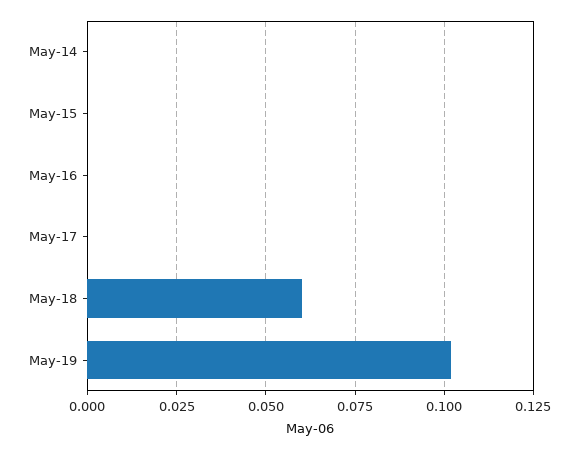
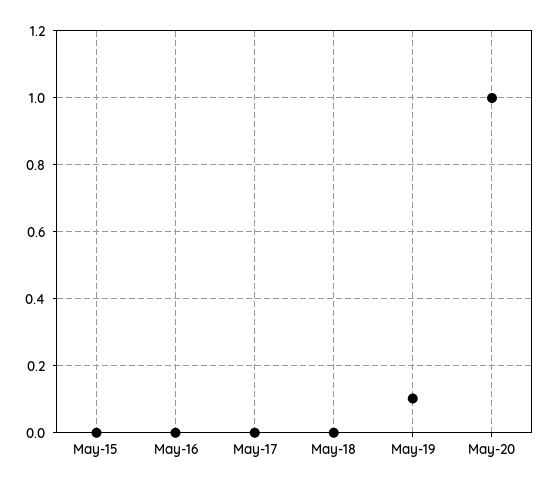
May-14: 0 -> none
May-18: 0.06 -> 0
May-20: none -> 1

